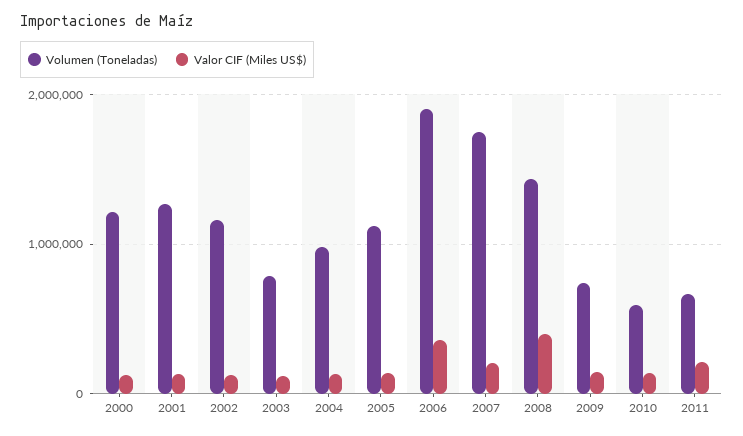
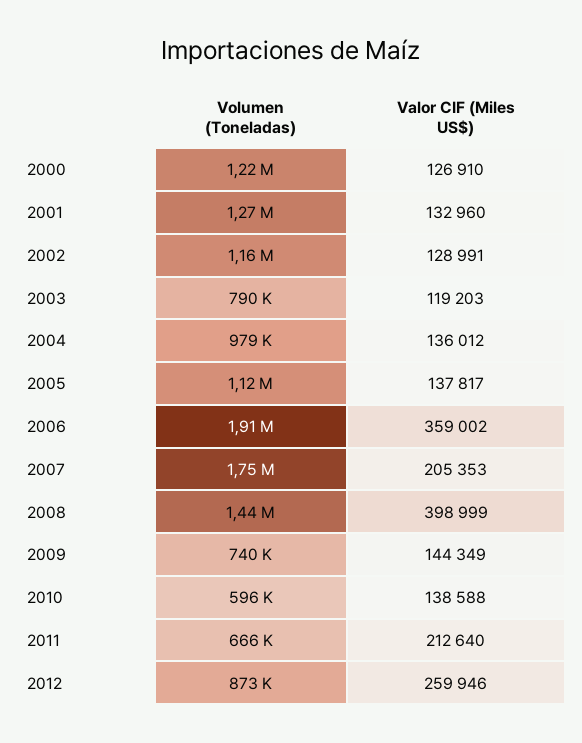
Volumen (Toneladas), 2012: none -> 873000
Valor CIF (Miles US$), 2012: none -> 259946

